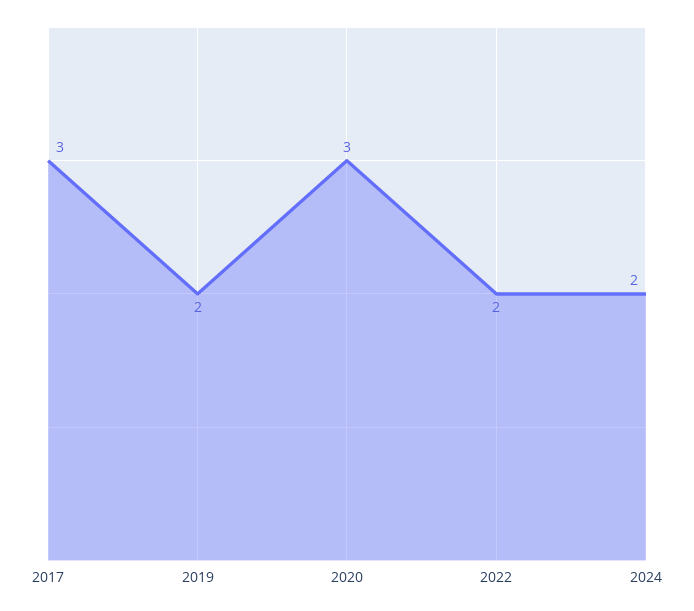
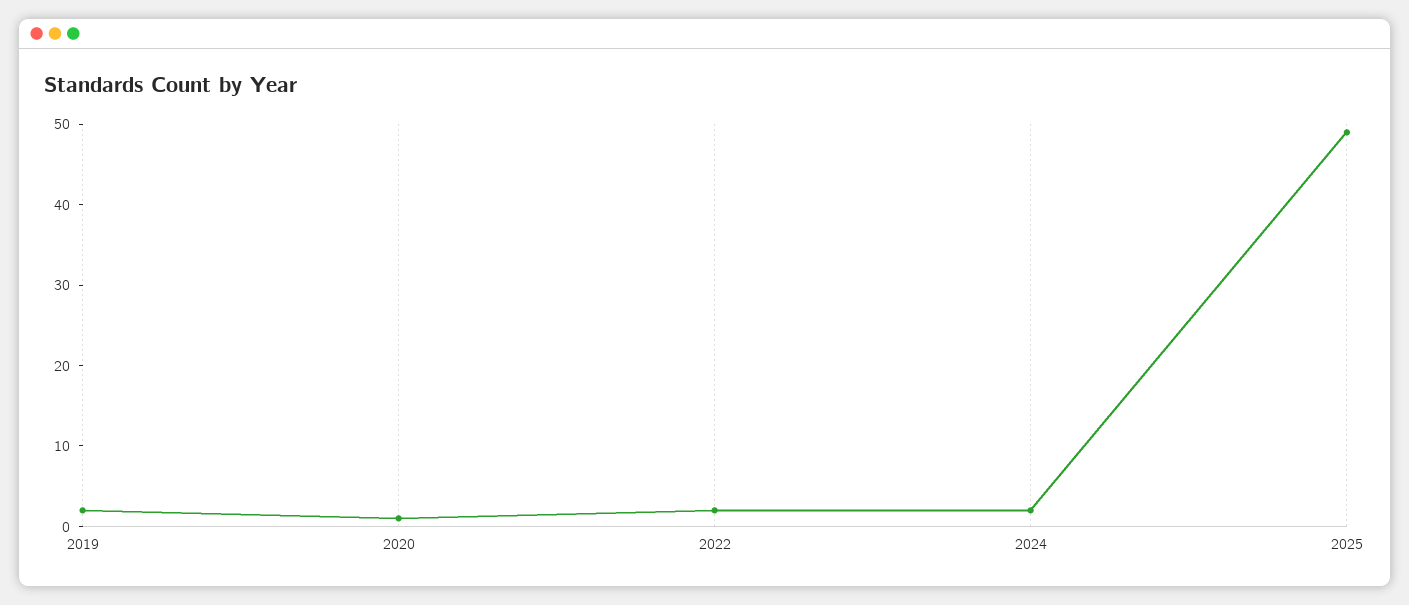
2017: 3 -> none
2020: 3 -> 1
2025: none -> 49

